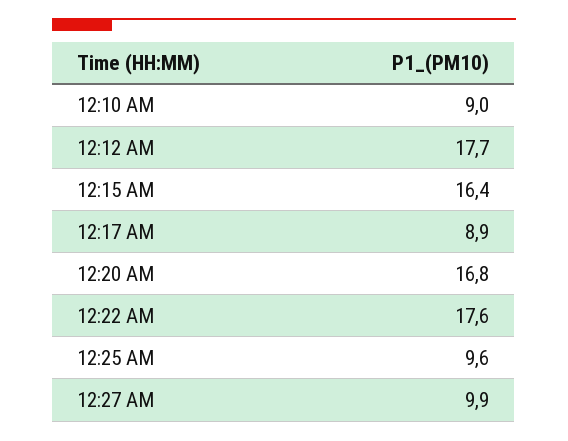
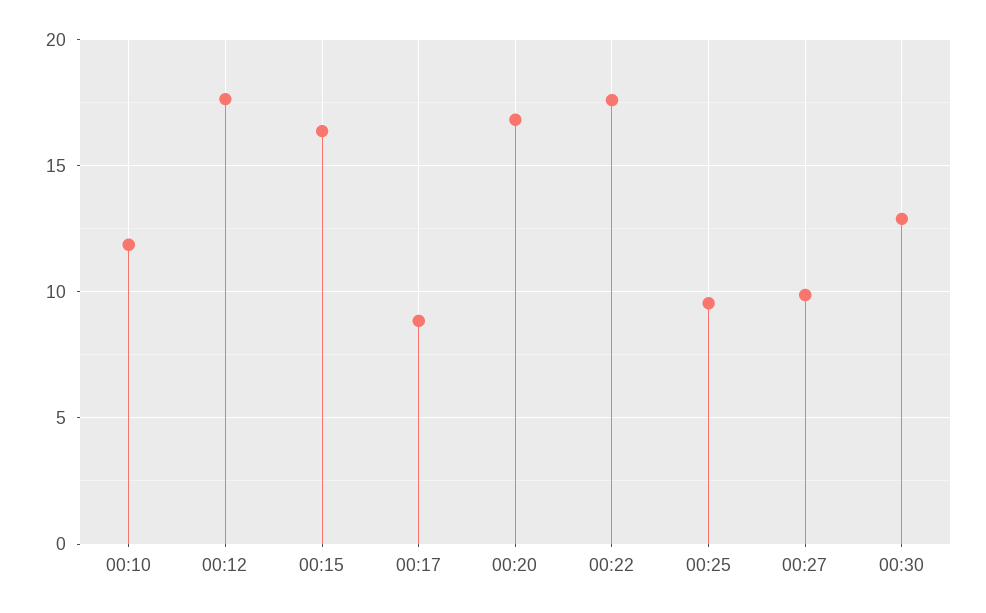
12:10 AM: 9 -> 12
00:30: none -> 13

